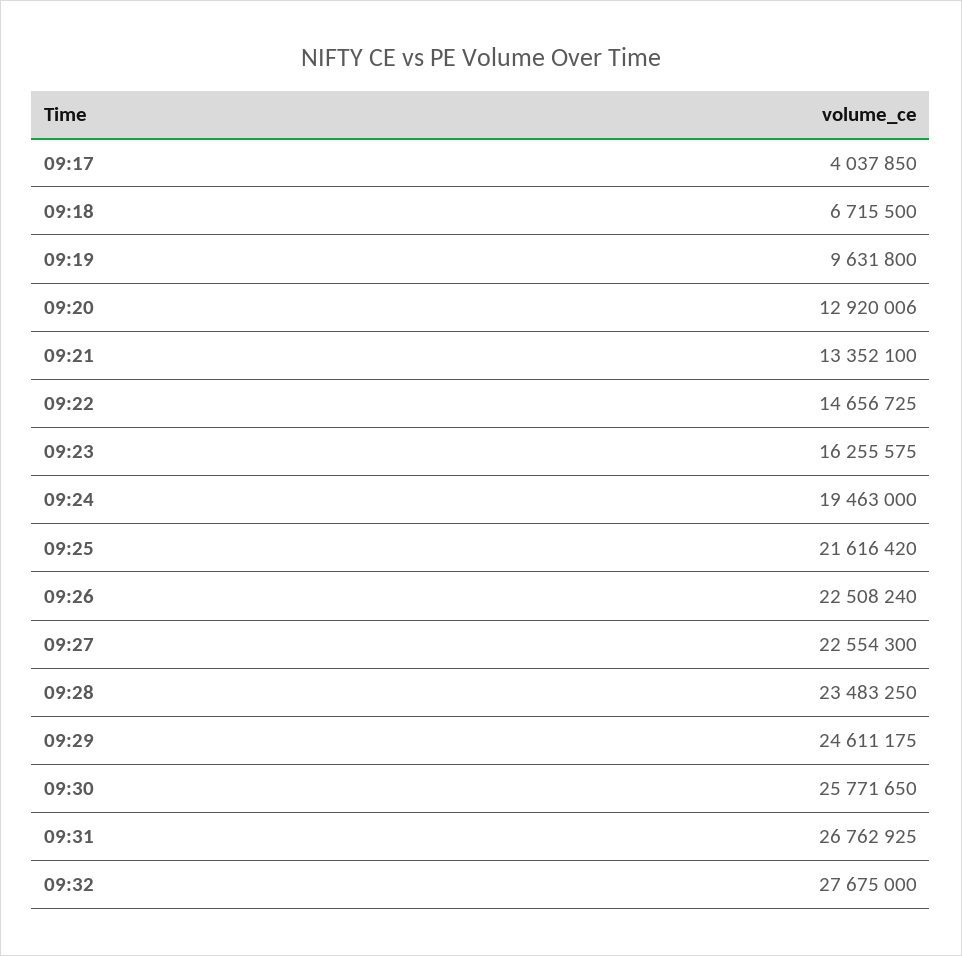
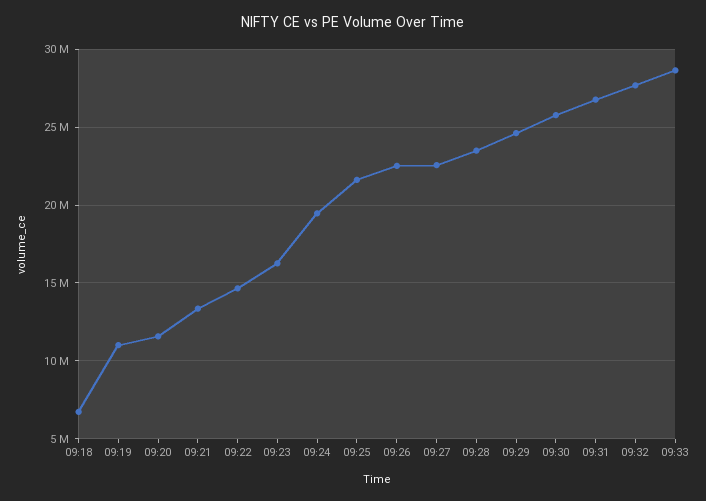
09:17: 4037850 -> none
09:19: 9631800 -> 11000000
09:20: 12920006 -> 11500000
09:33: none -> 28500000

